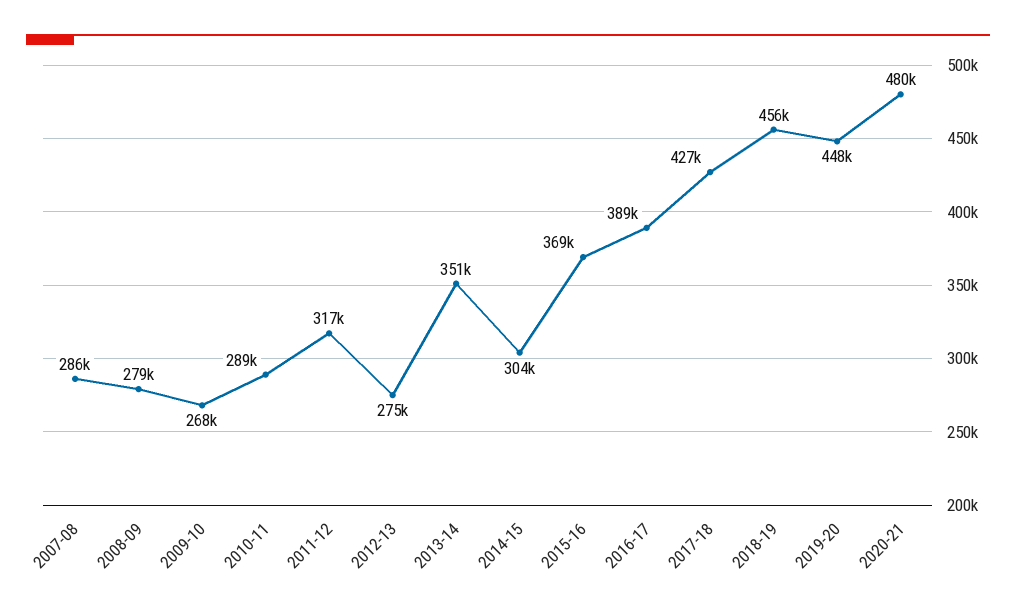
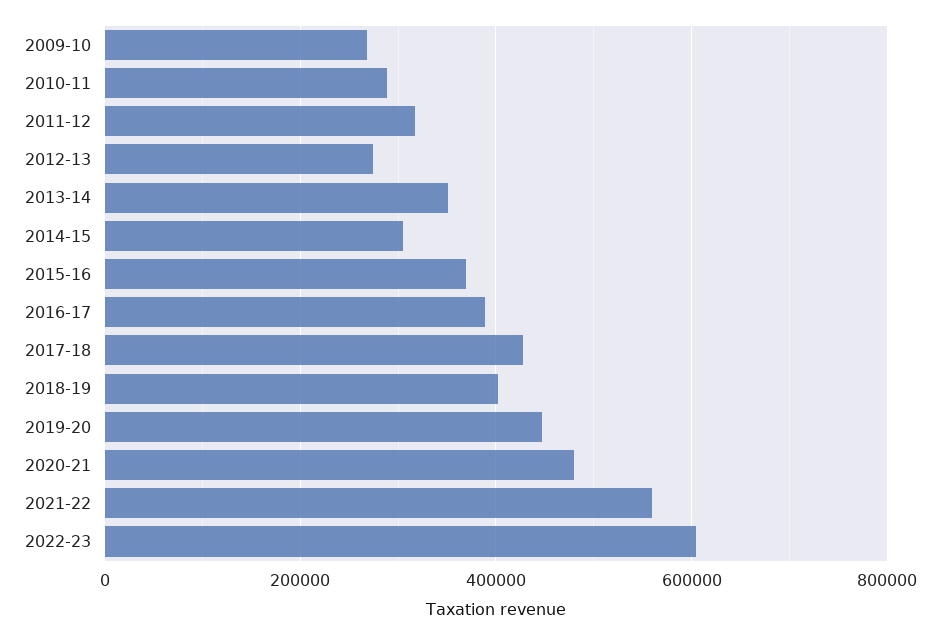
2007-08: 286000 -> none
2008-09: 279000 -> none
2018-19: 456000 -> 400000
2021-22: none -> 560000
2022-23: none -> 600000

